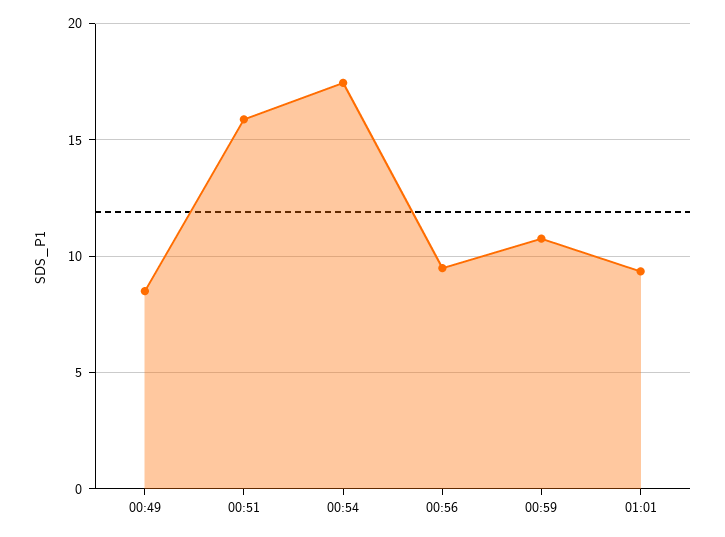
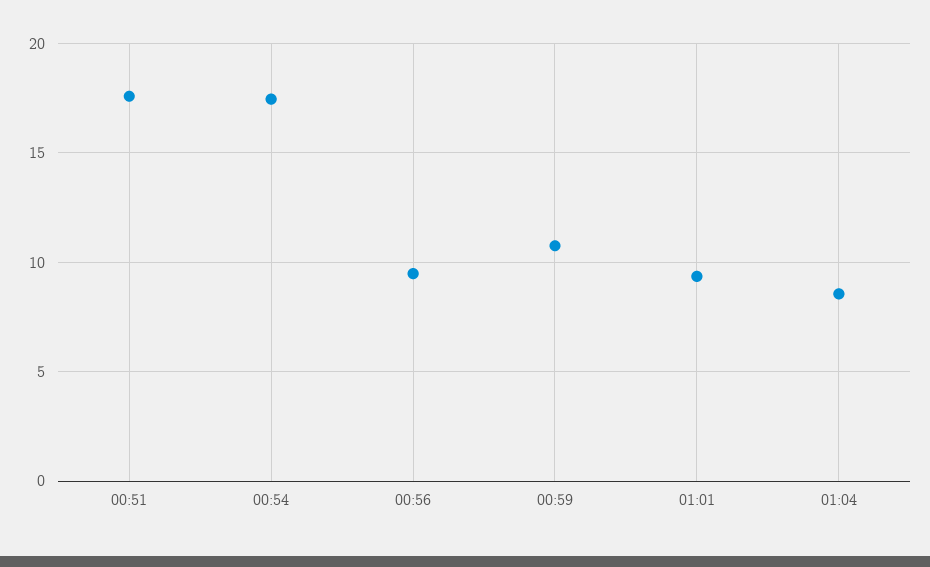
00:49: 8.5 -> none
00:51: 16 -> 17.5
01:04: none -> 8.5

